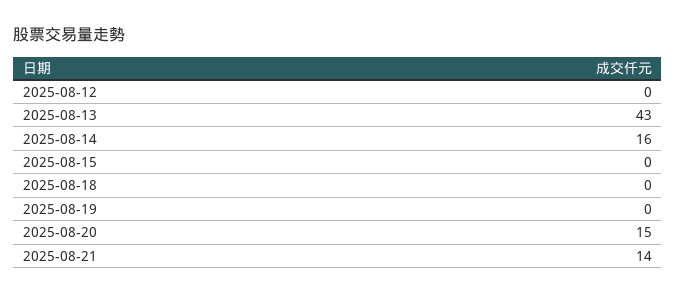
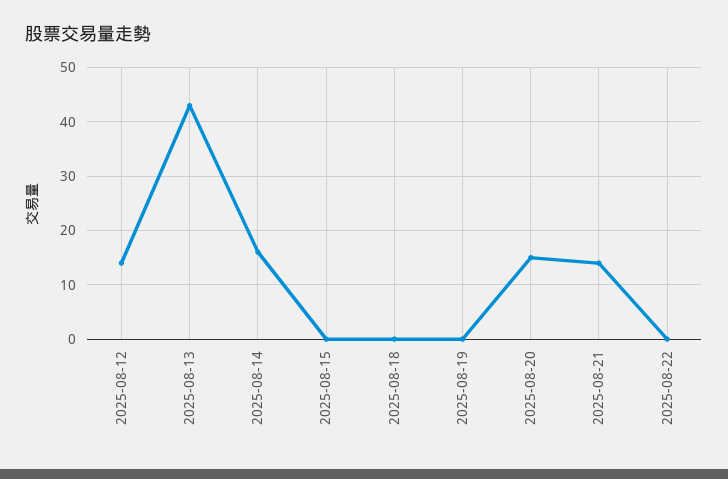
2025-08-12: 0 -> 15
2025-08-22: none -> 0

